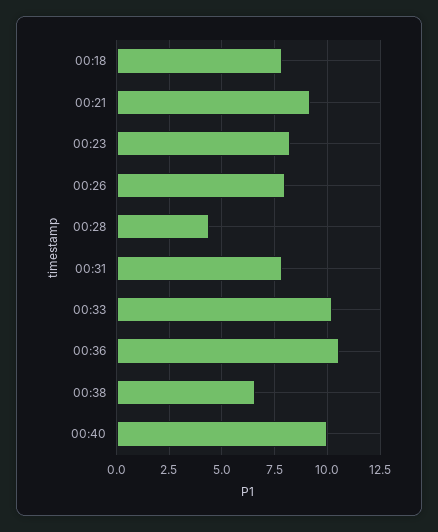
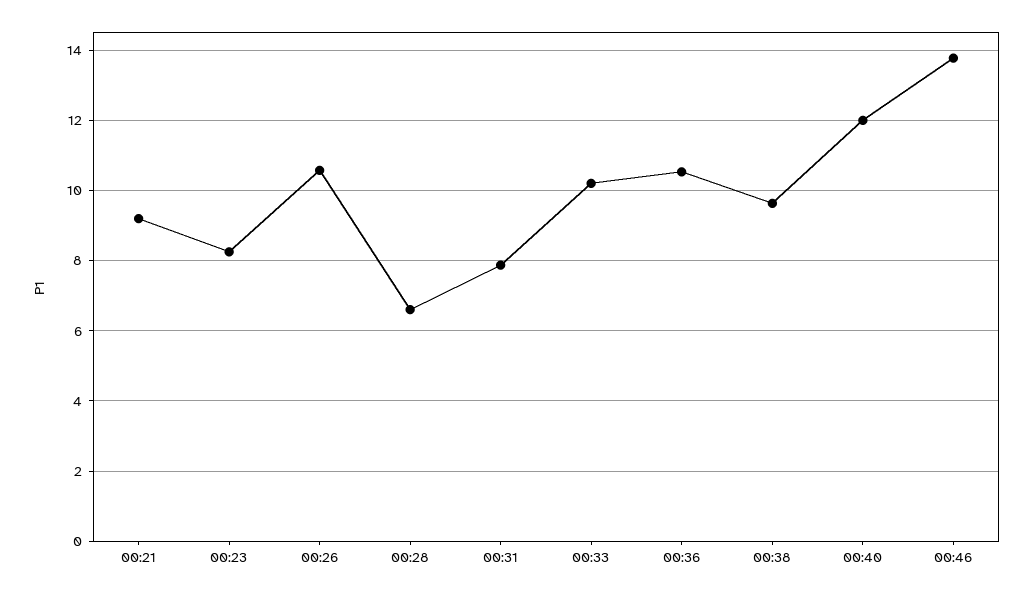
00:18: 8 -> none
00:26: 8 -> 10.6
00:28: 4.5 -> 6.6
00:38: 6.5 -> 9.6
00:40: 10 -> 12
00:46: none -> 13.8

